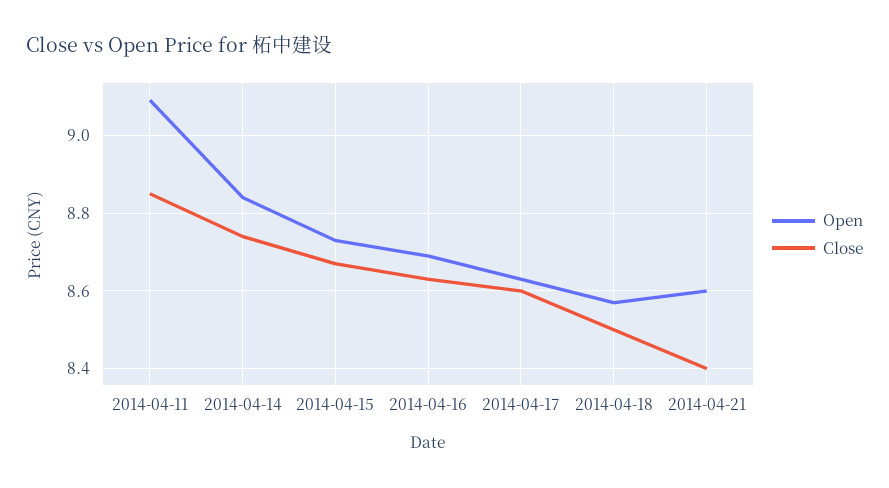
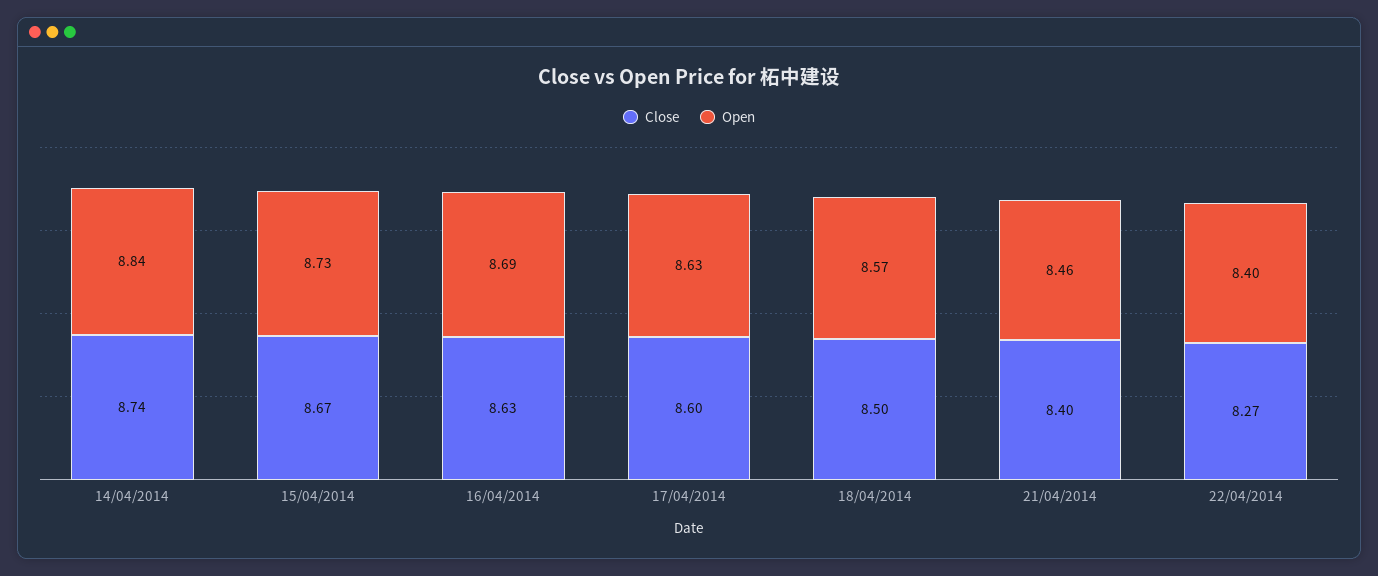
Open, 2014-04-11: 9.1 -> none
Close, 2014-04-11: 8.85 -> none
Open, 2014-04-21: 8.6 -> 8.46
Close, 22/04/2014: none -> 8.27
Open, 22/04/2014: none -> 8.4

